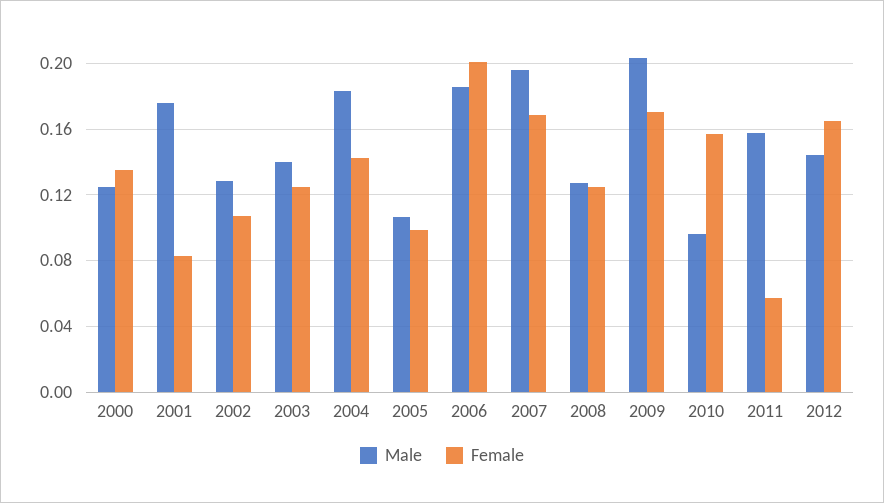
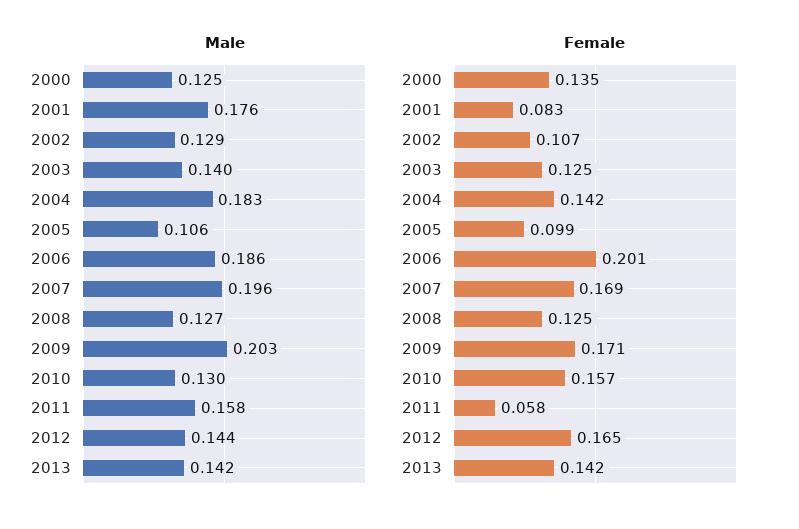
Male, 2010: 0.095 -> 0.13
Male, 2013: none -> 0.142
Female, 2013: none -> 0.142

